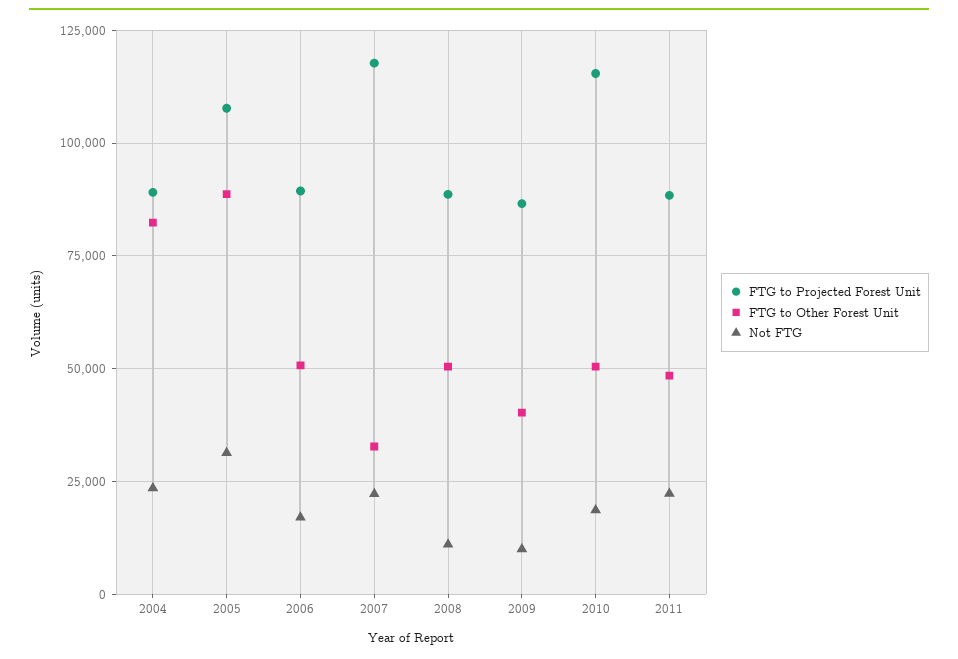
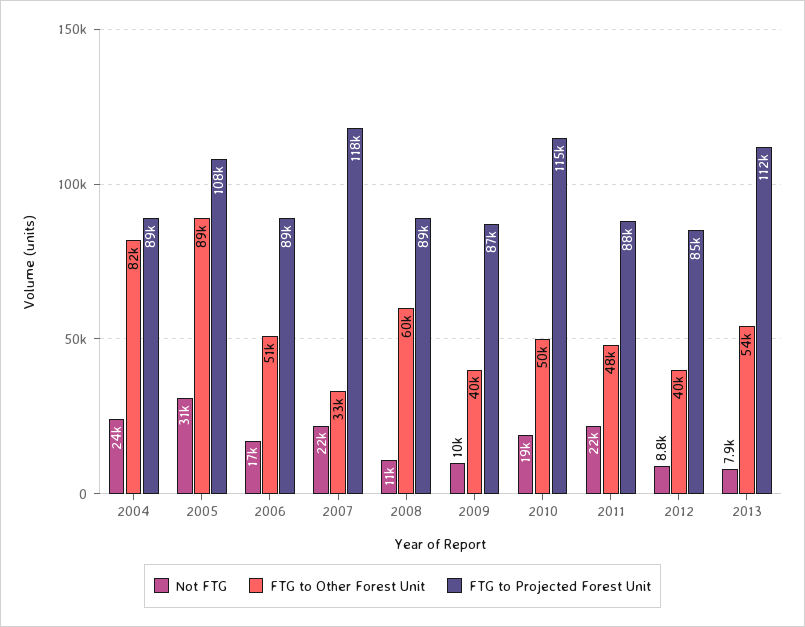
FTG to Other Forest Unit, 2008: 50000 -> 60000
Not FTG, 2012: none -> 8800
FTG to Other Forest Unit, 2012: none -> 40000
FTG to Projected Forest Unit, 2012: none -> 85000
Not FTG, 2013: none -> 7900
FTG to Other Forest Unit, 2013: none -> 54000
FTG to Projected Forest Unit, 2013: none -> 112000

